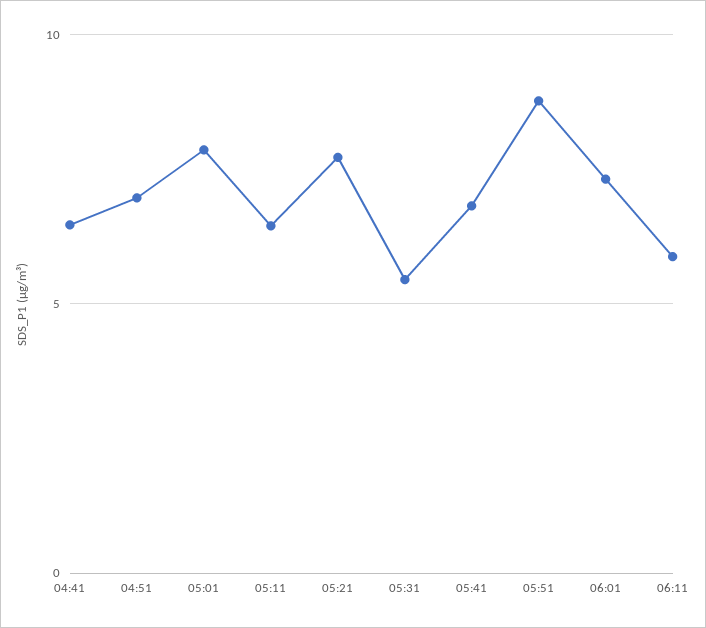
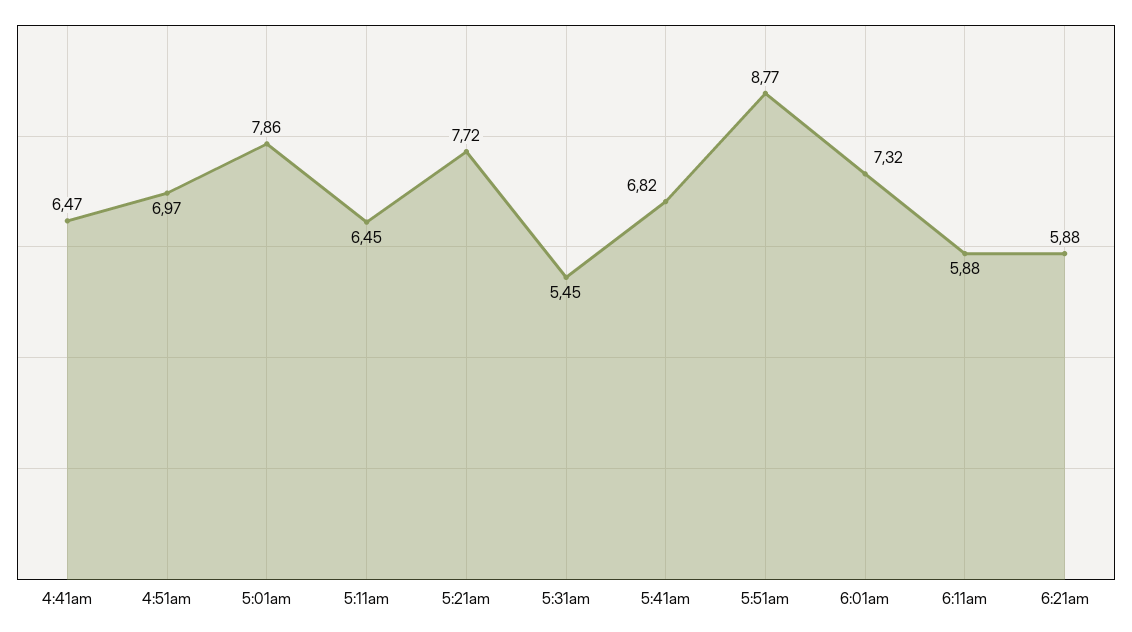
6:21am: none -> 5.88

